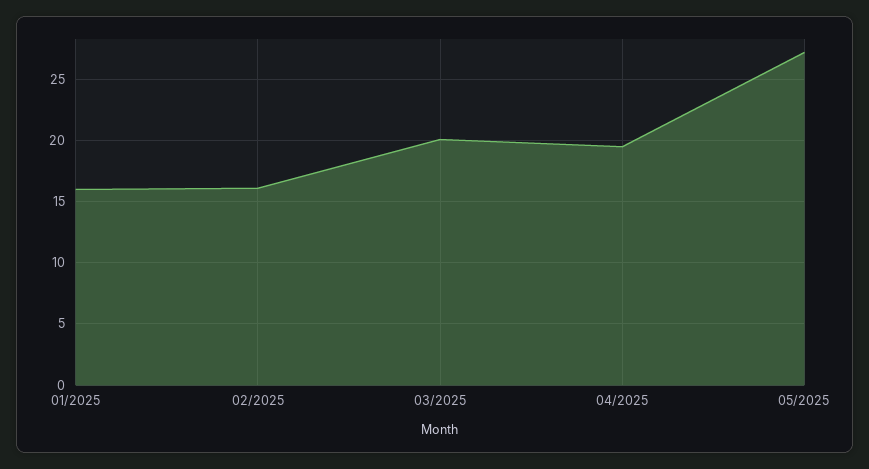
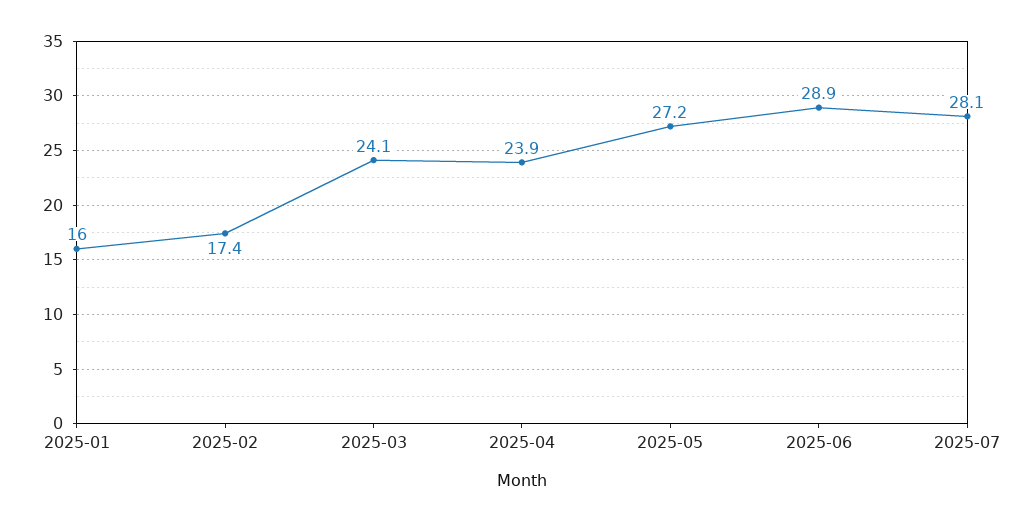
02/2025: 16 -> 17.4
03/2025: 20 -> 24.1
04/2025: 19.5 -> 23.9
2025-06: none -> 28.9
2025-07: none -> 28.1

